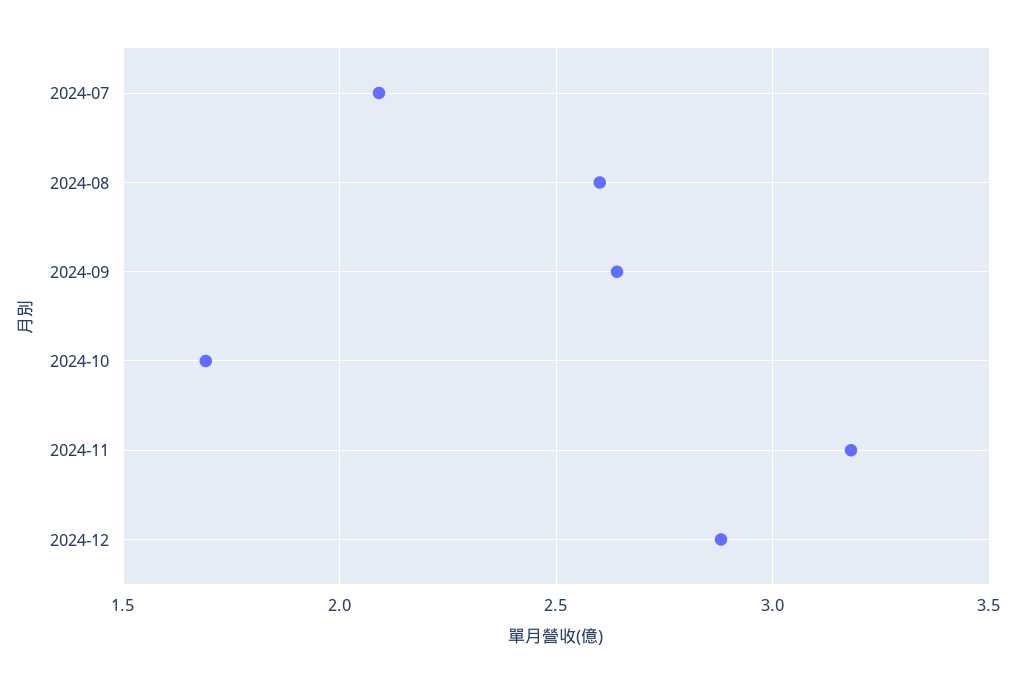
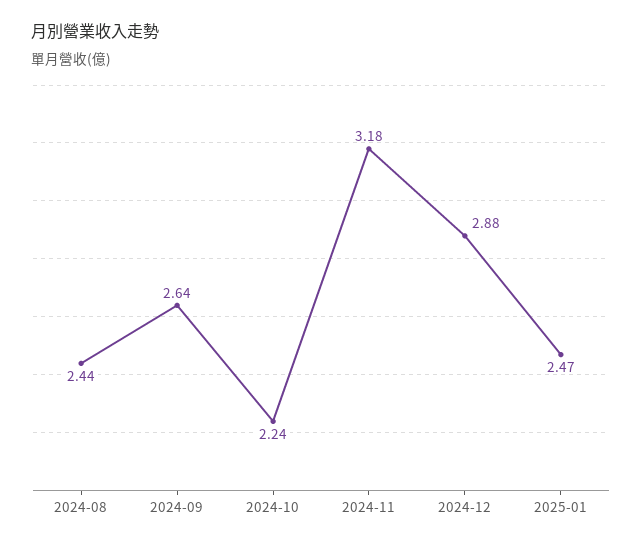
2024-07: 2.1 -> none
2024-08: 2.6 -> 2.44
2024-10: 1.7 -> 2.24
2025-01: none -> 2.47

